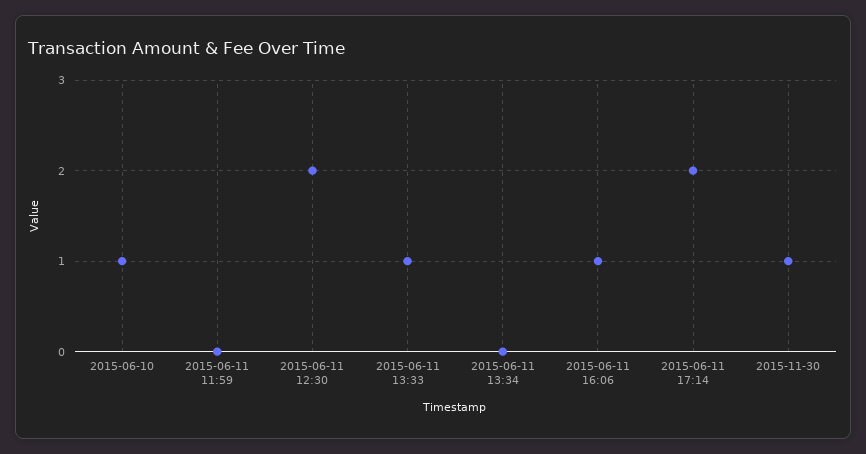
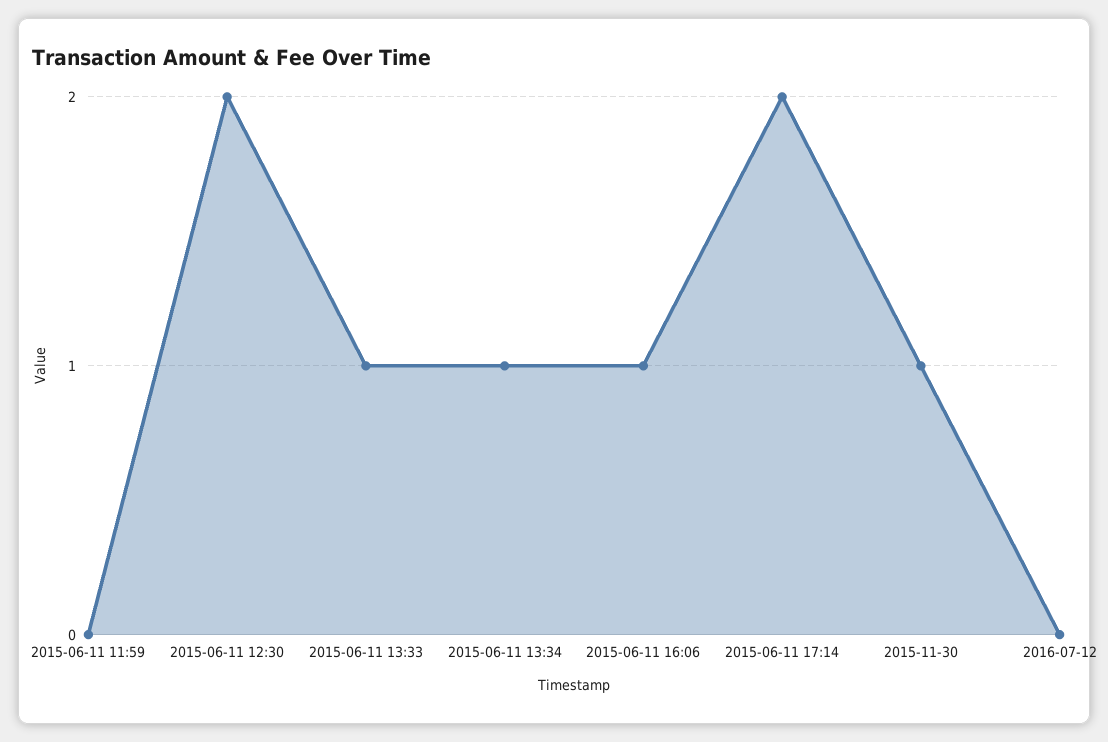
2015-06-10: 1 -> none
2015-06-11 13:34: 0 -> 1
2016-07-12: none -> 0

